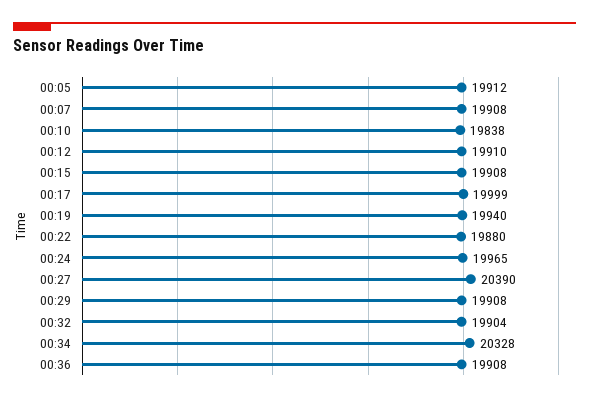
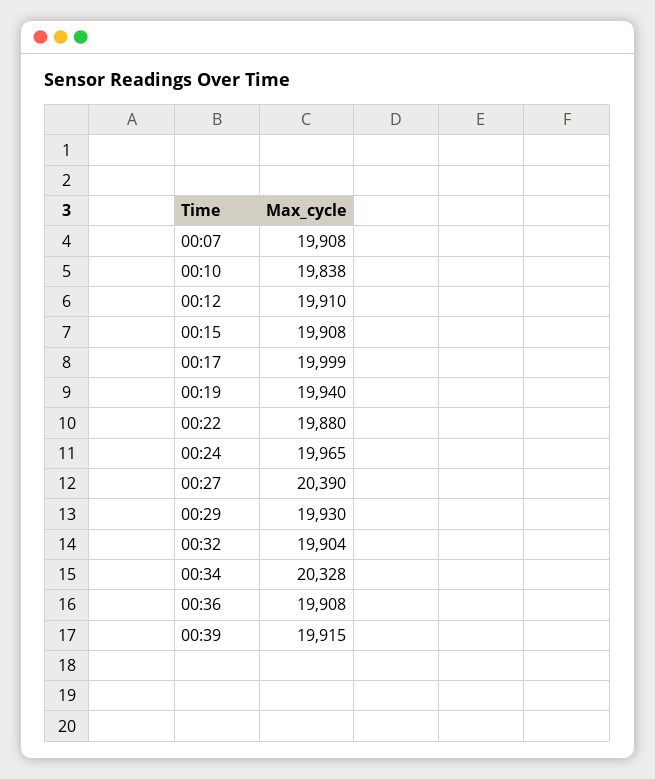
00:05: 19912 -> none
00:29: 19908 -> 19930
00:39: none -> 19915

